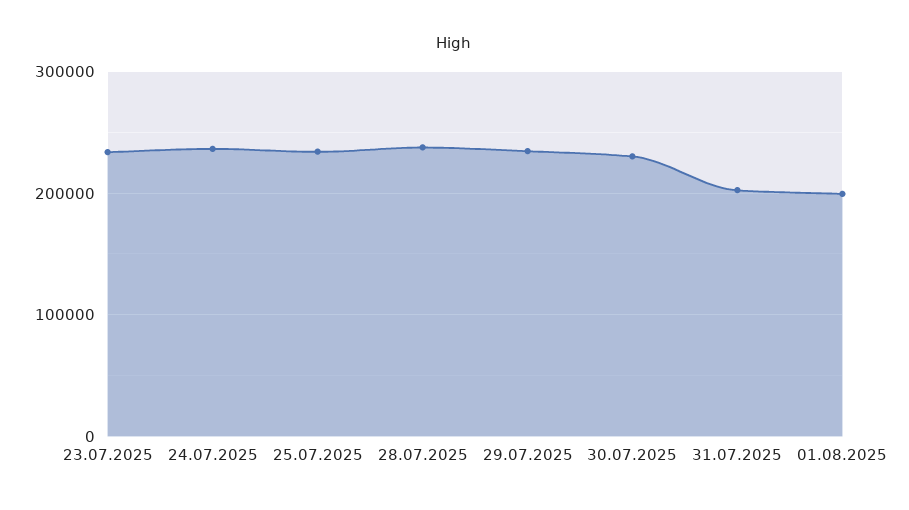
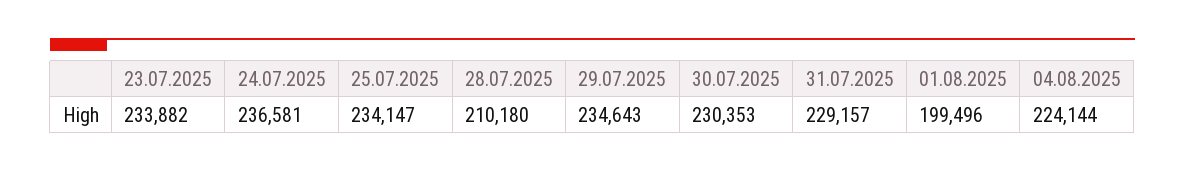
28.07.2025: 240000 -> 210180
31.07.2025: 200000 -> 229157
04.08.2025: none -> 224144

